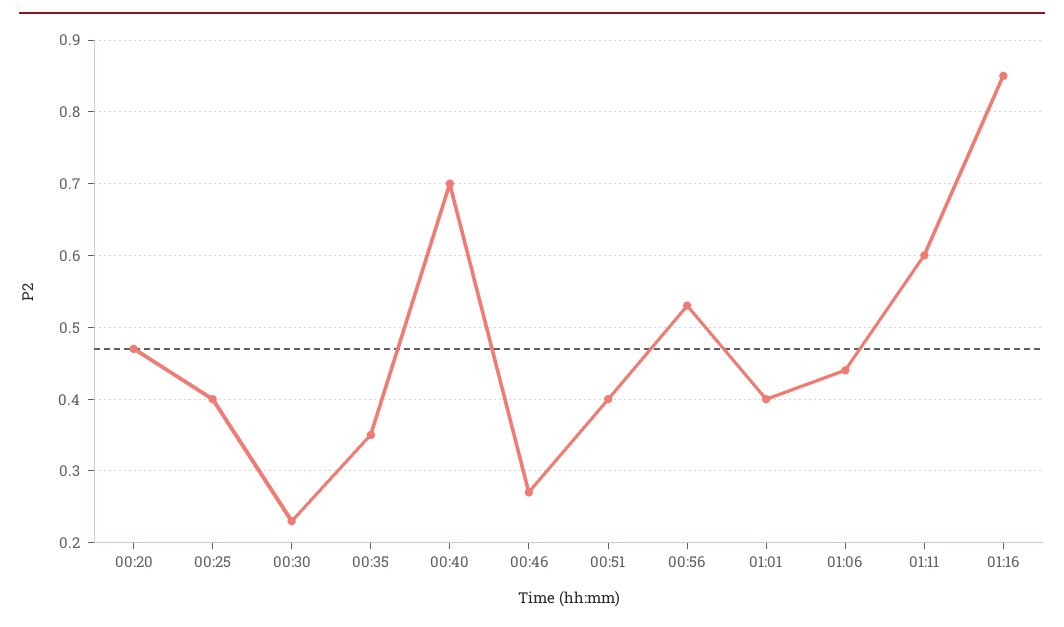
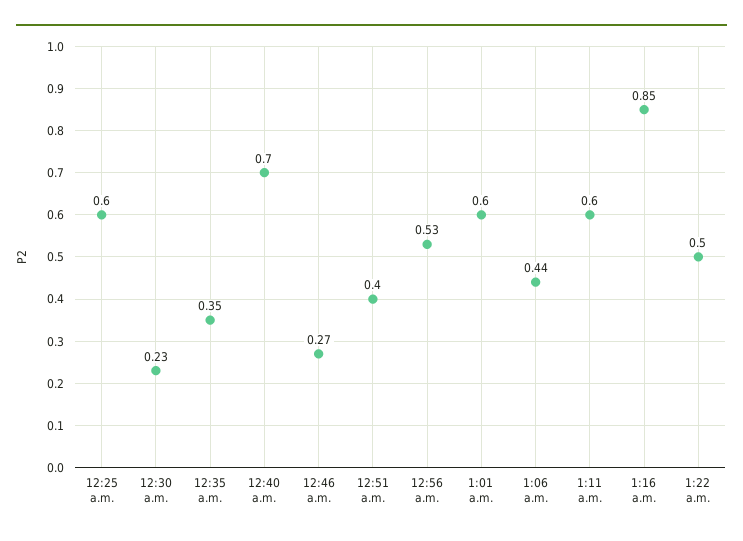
00:20: 0.47 -> none
00:25: 0.4 -> 0.6
01:01: 0.4 -> 0.6
1:22 a.m.: none -> 0.5

